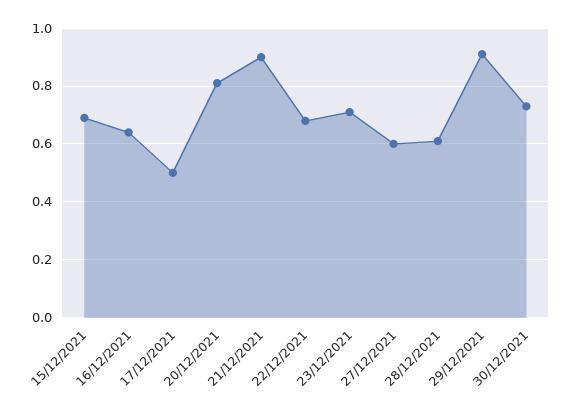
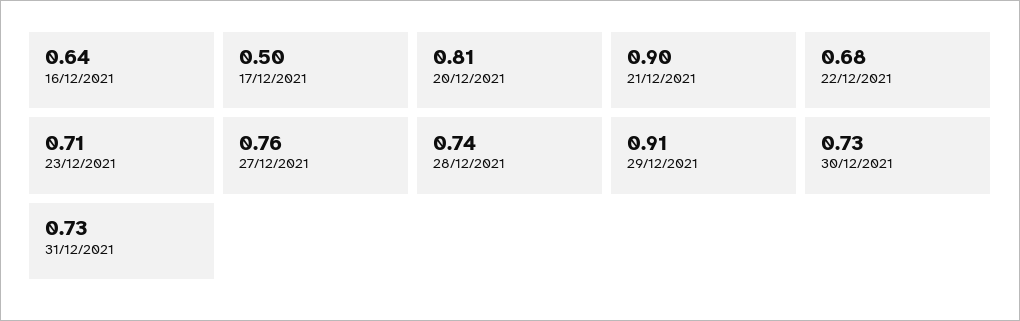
15/12/2021: 0.7 -> none
27/12/2021: 0.6 -> 0.76
28/12/2021: 0.6 -> 0.74
31/12/2021: none -> 0.73

